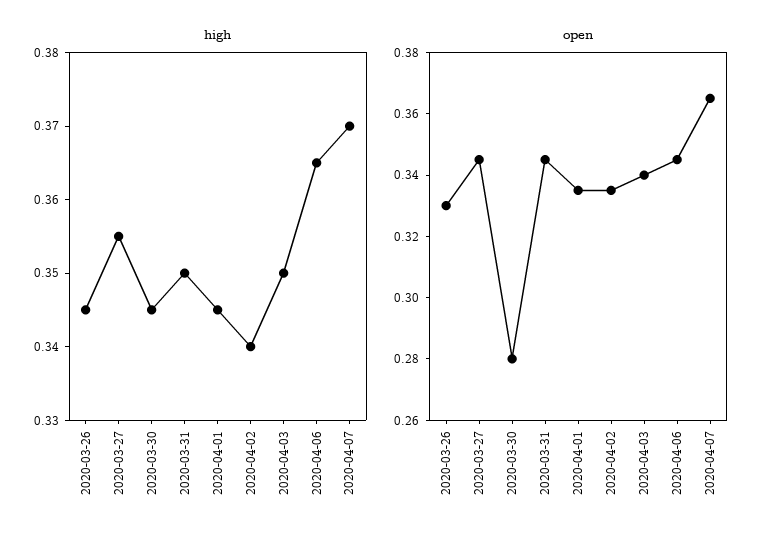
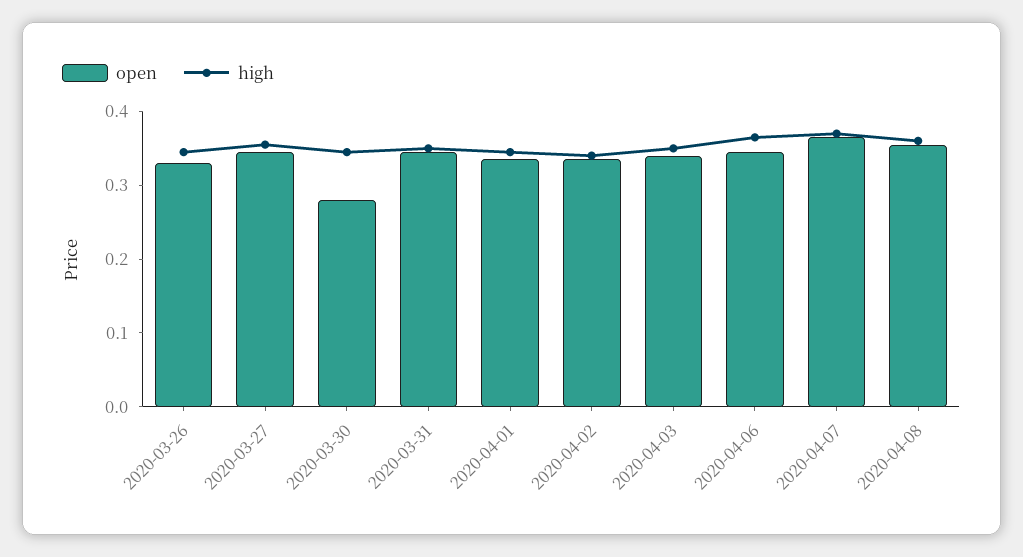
open, 2020-04-08: none -> 0.36
high, 2020-04-08: none -> 0.36

